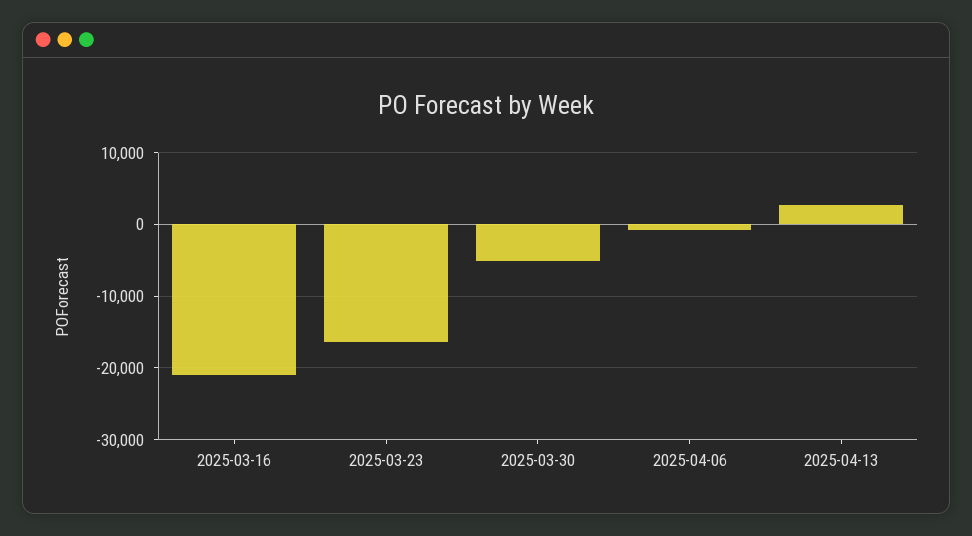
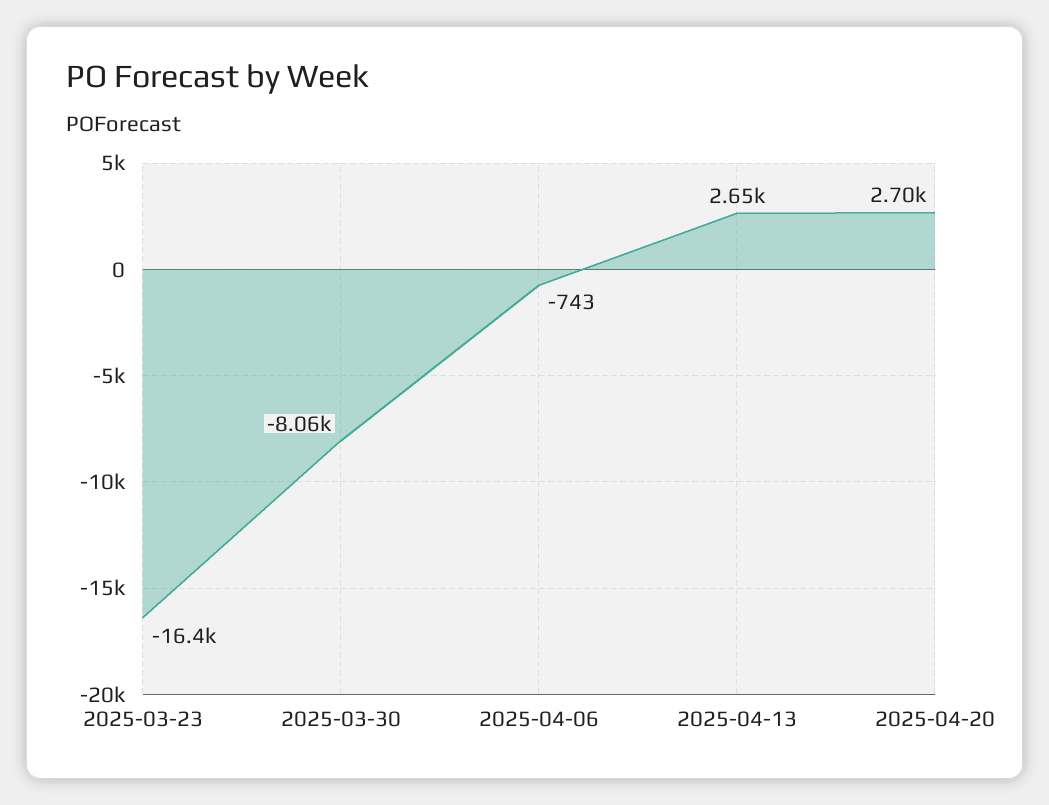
2025-03-16: -21000 -> none
2025-03-30: -5000 -> -8060
2025-04-20: none -> 2700

